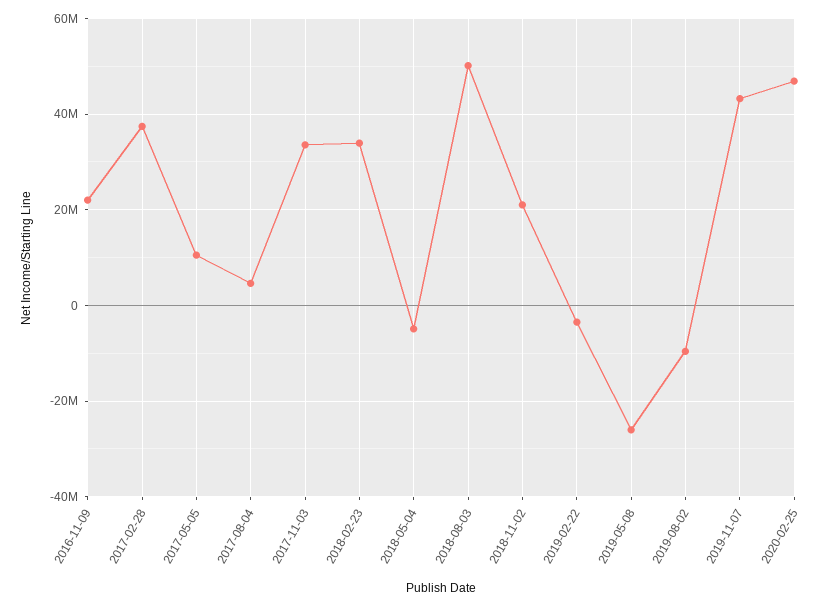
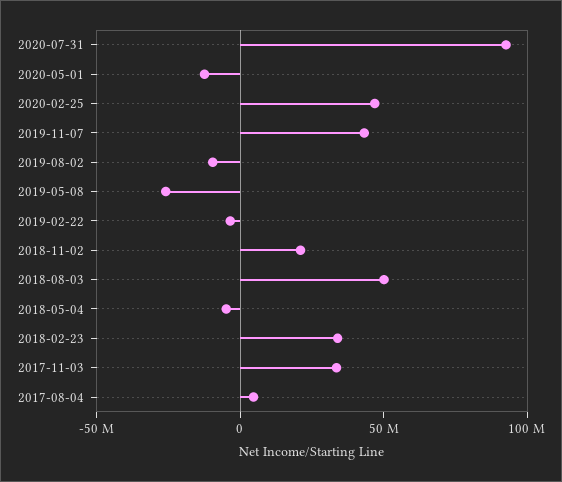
2016-11-09: 22000000 -> none
2017-02-28: 38000000 -> none
2017-05-05: 10000000 -> none
2020-07-31: none -> 90000000
2020-05-01: none -> -10000000

